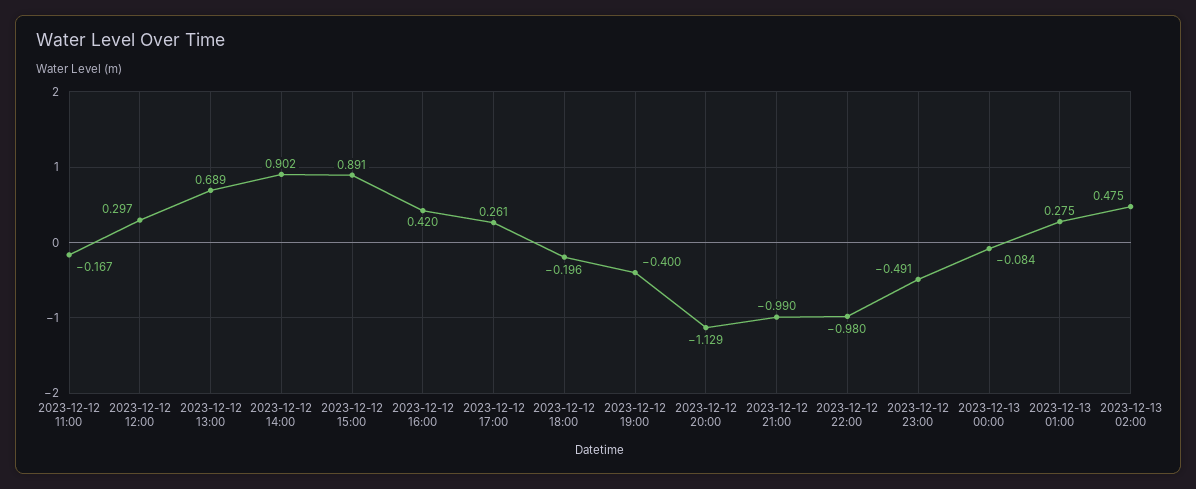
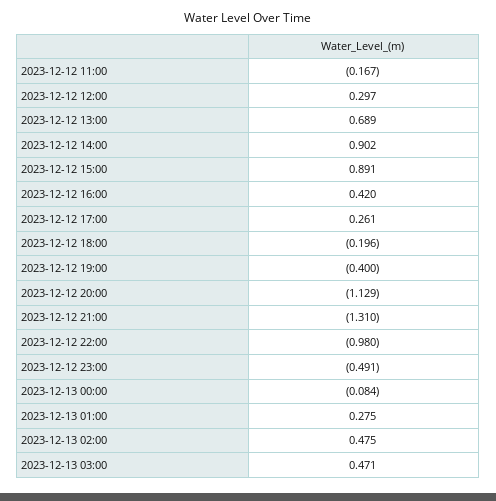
2023-12-12 21:00: -0.99 -> -1.31
2023-12-13 03:00: none -> 0.471

